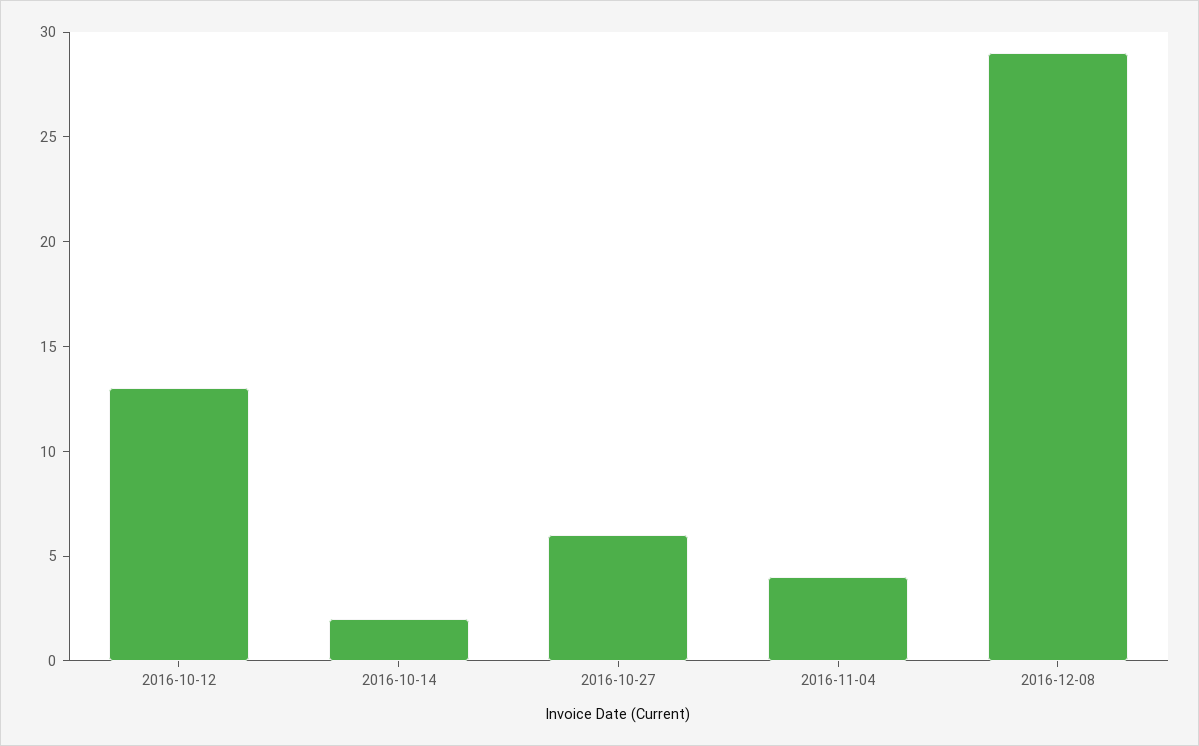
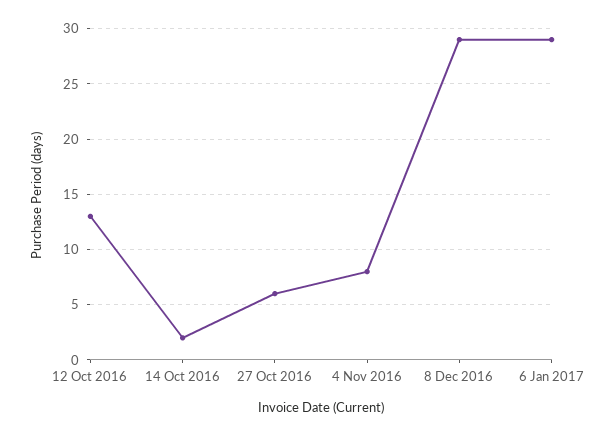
2016-11-04: 4 -> 8
6 Jan 2017: none -> 29

